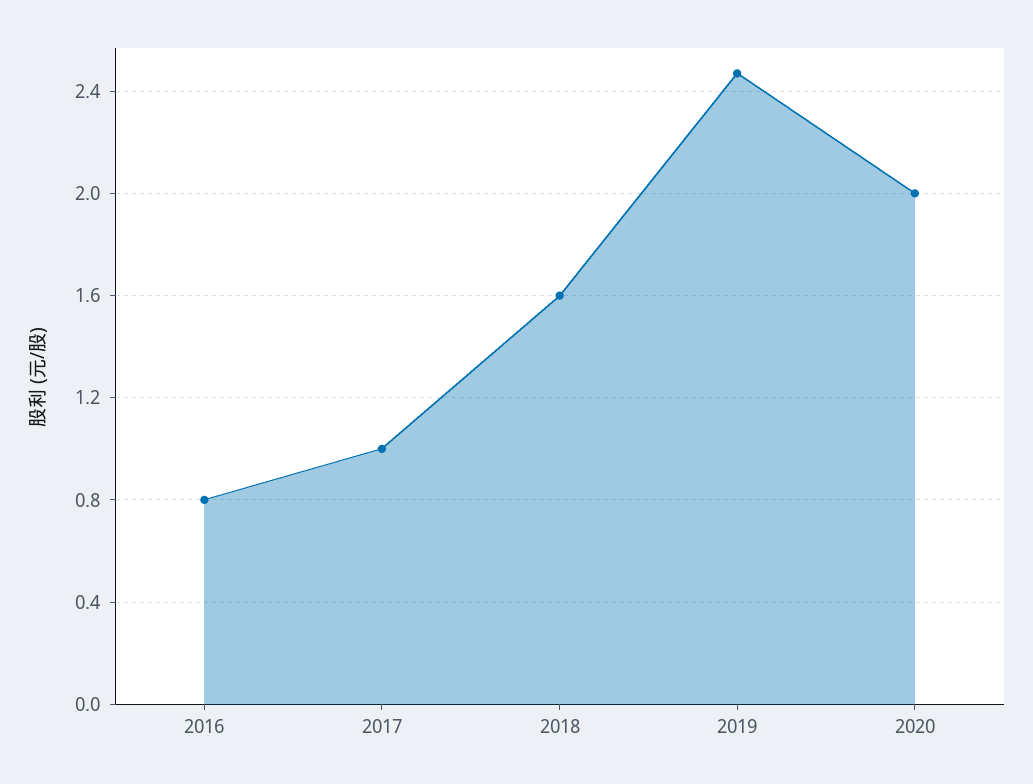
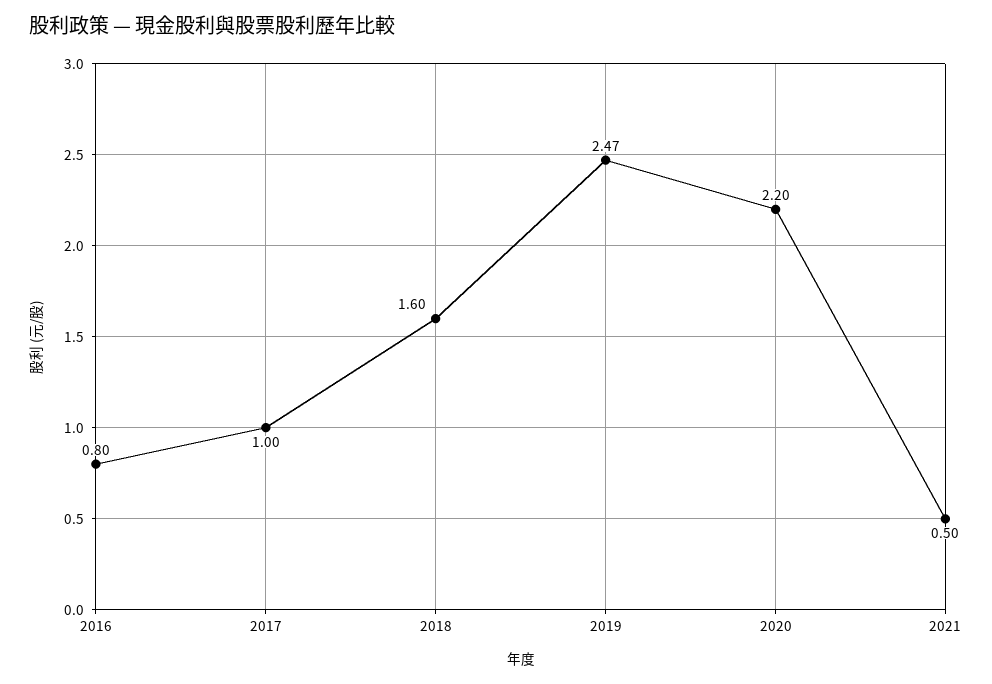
2020: 2 -> 2.2
2021: none -> 0.5

